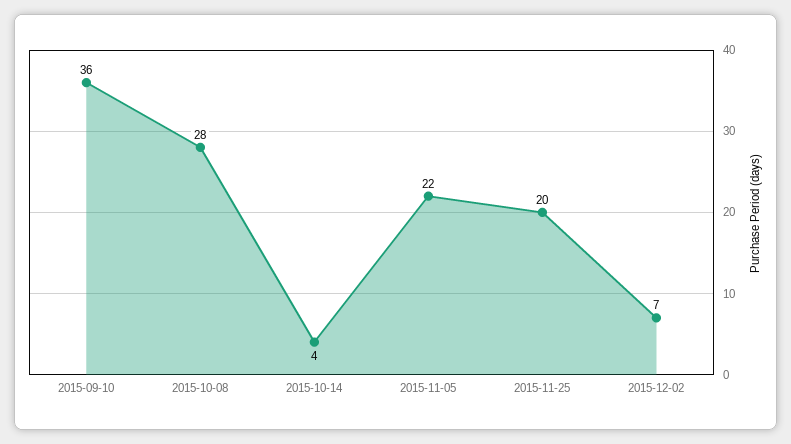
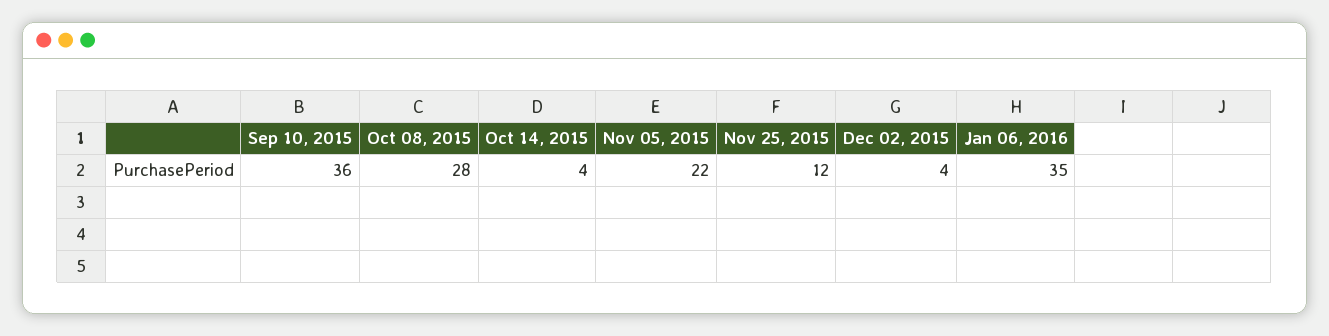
2015-11-25: 20 -> 12
2015-12-02: 7 -> 4
Jan 06, 2016: none -> 35

